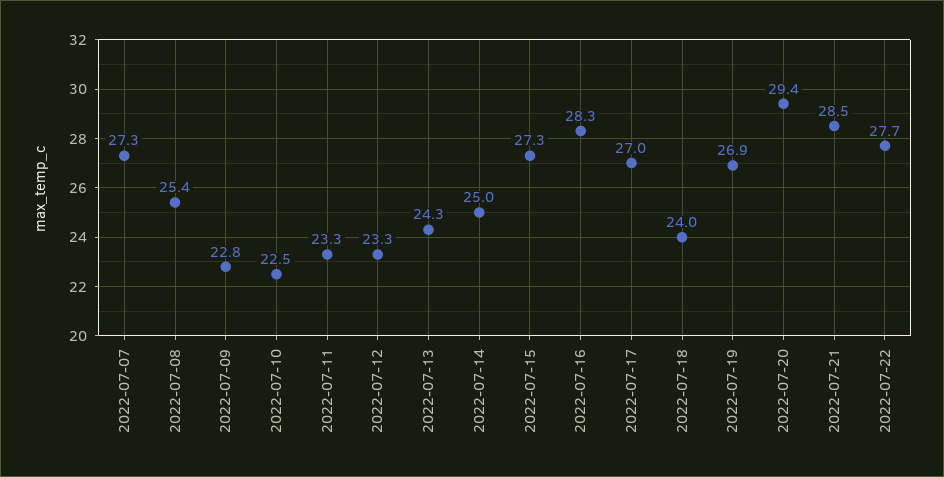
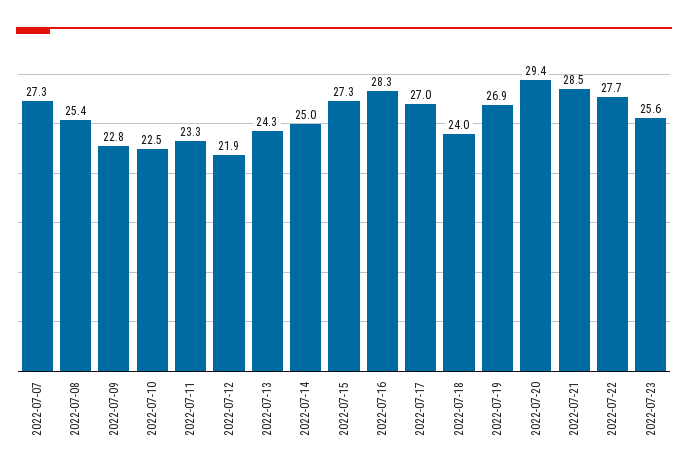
2022-07-12: 23.3 -> 21.9
2022-07-23: none -> 25.6

